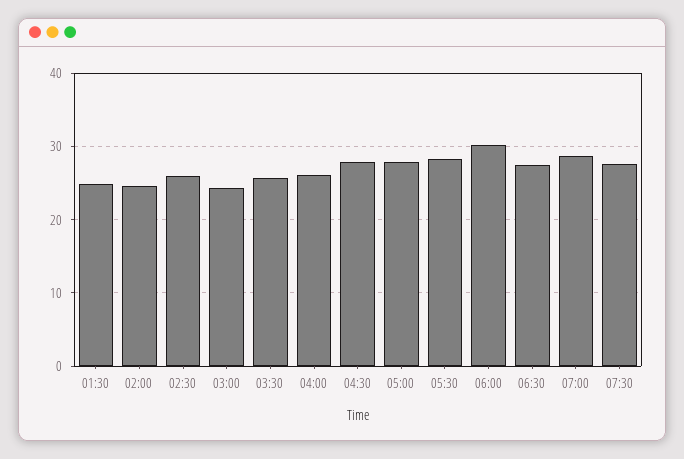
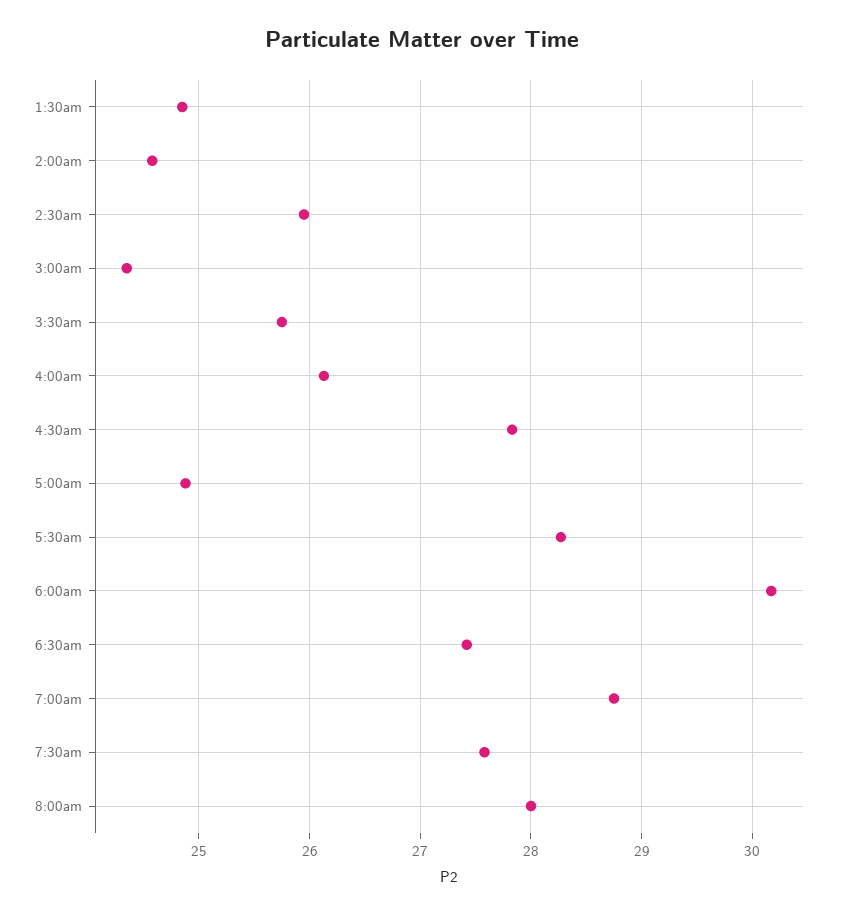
05:00: 28 -> 24.9
8:00am: none -> 28

